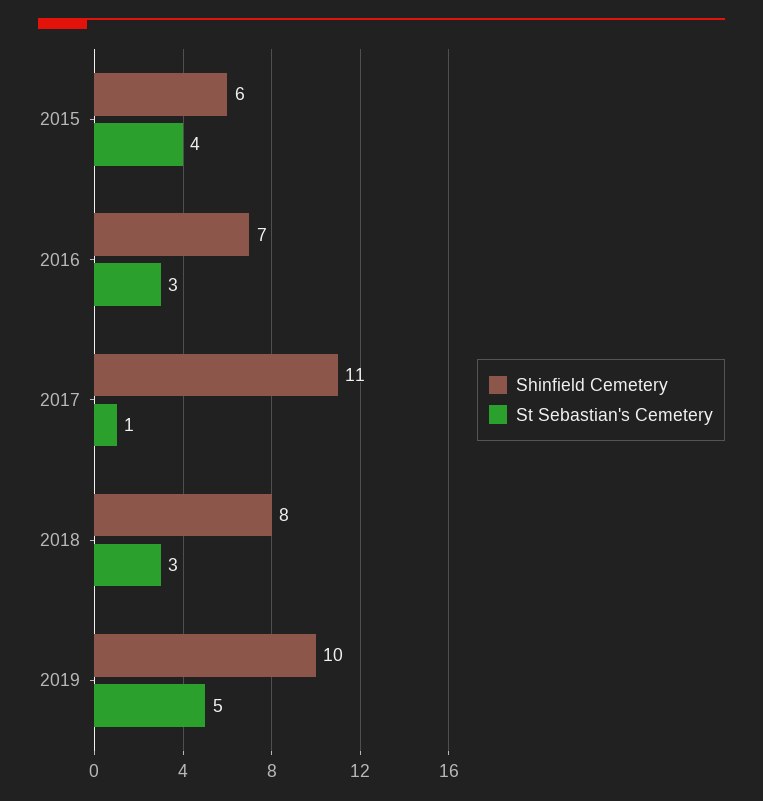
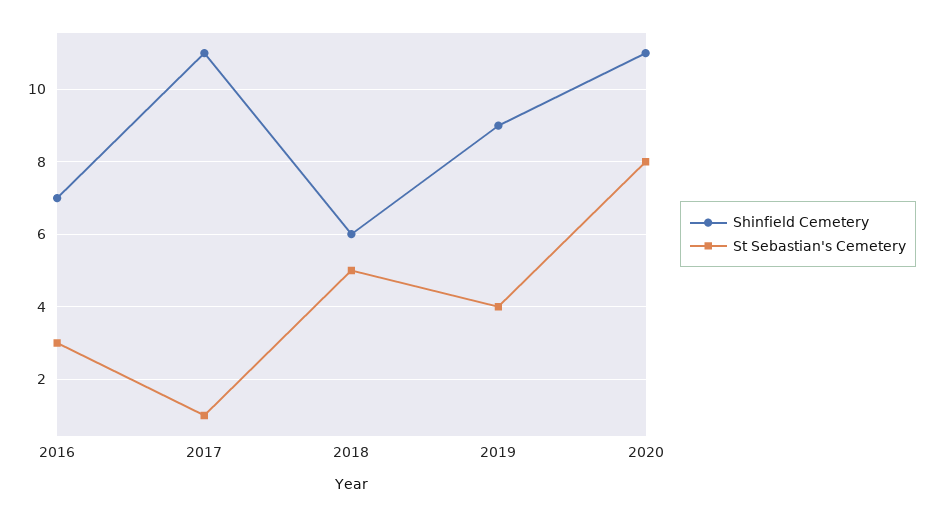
Shinfield Cemetery, 2015: 6 -> none
St Sebastian's Cemetery, 2015: 4 -> none
Shinfield Cemetery, 2018: 8 -> 6
St Sebastian's Cemetery, 2018: 3 -> 5
Shinfield Cemetery, 2019: 10 -> 9
St Sebastian's Cemetery, 2019: 5 -> 4
Shinfield Cemetery, 2020: none -> 11
St Sebastian's Cemetery, 2020: none -> 8

